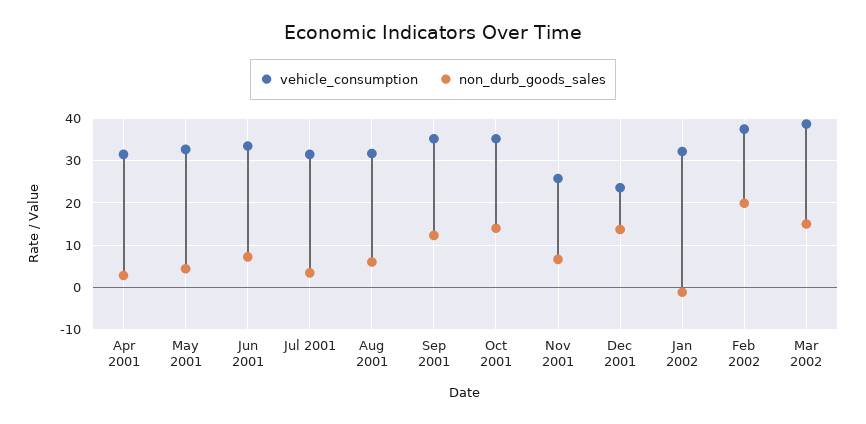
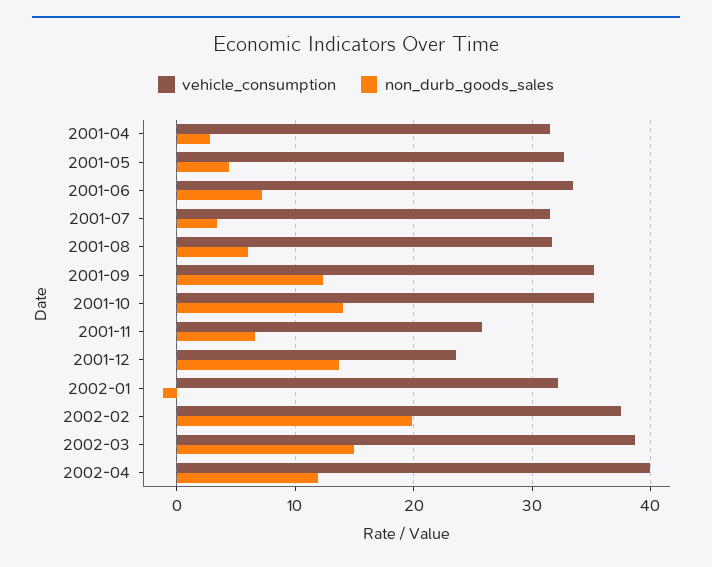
vehicle_consumption, 2002-04: none -> 40
non_durb_goods_sales, 2002-04: none -> 12

